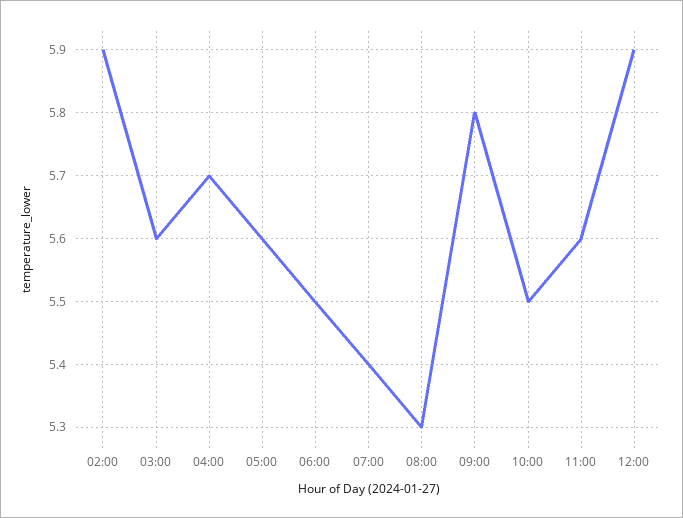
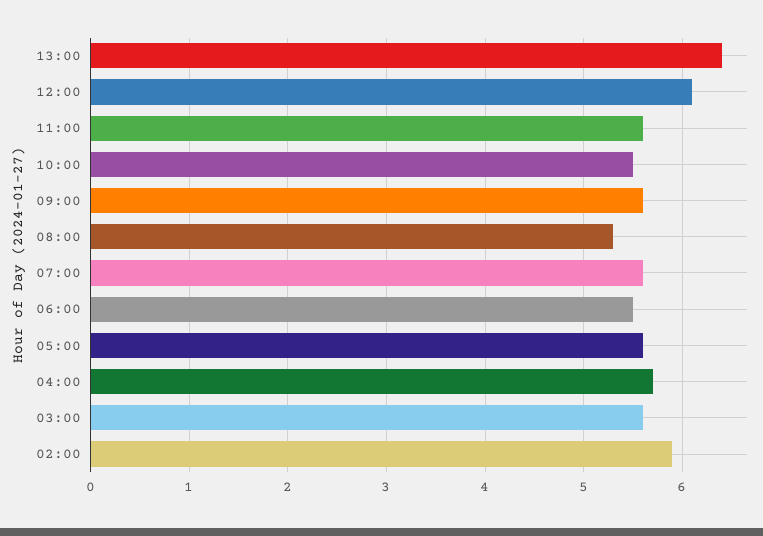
07:00: 5.4 -> 5.6
09:00: 5.8 -> 5.6
12:00: 5.9 -> 6.1
13:00: none -> 6.4

